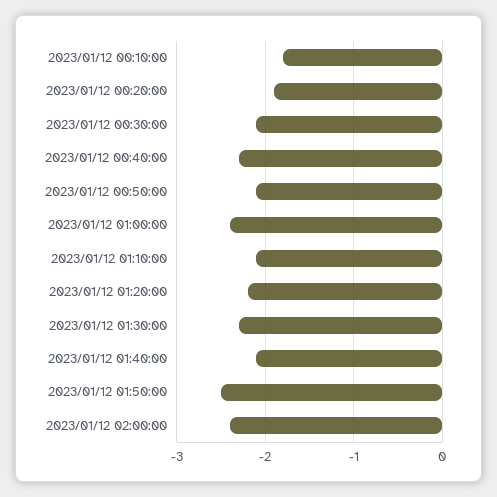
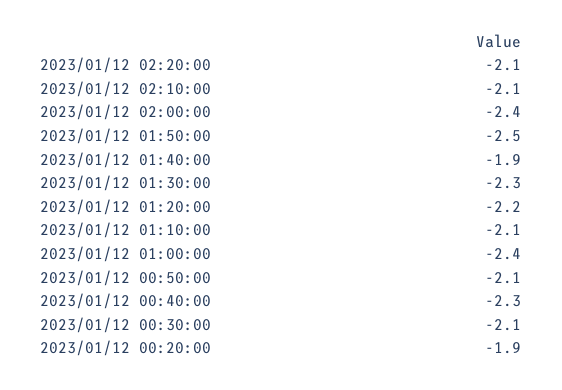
2023/01/12 00:10:00: -1.8 -> none
2023/01/12 01:40:00: -2.1 -> -1.9
2023/01/12 02:20:00: none -> -2.1
2023/01/12 02:10:00: none -> -2.1

